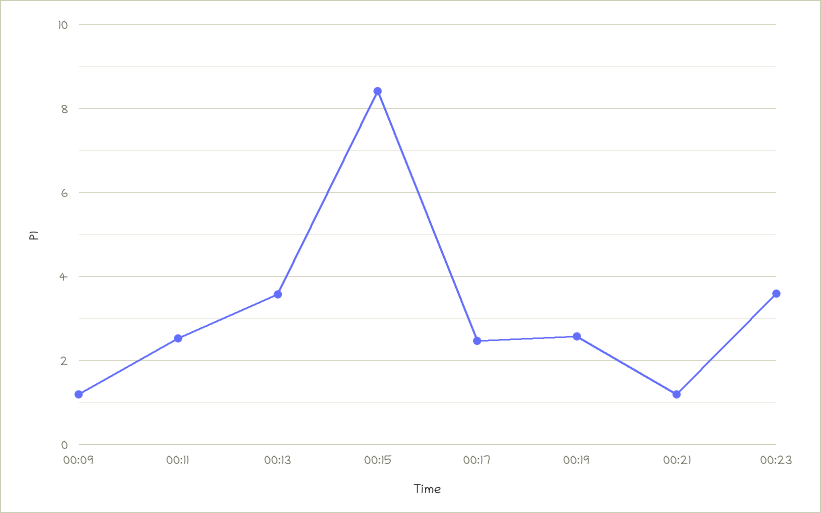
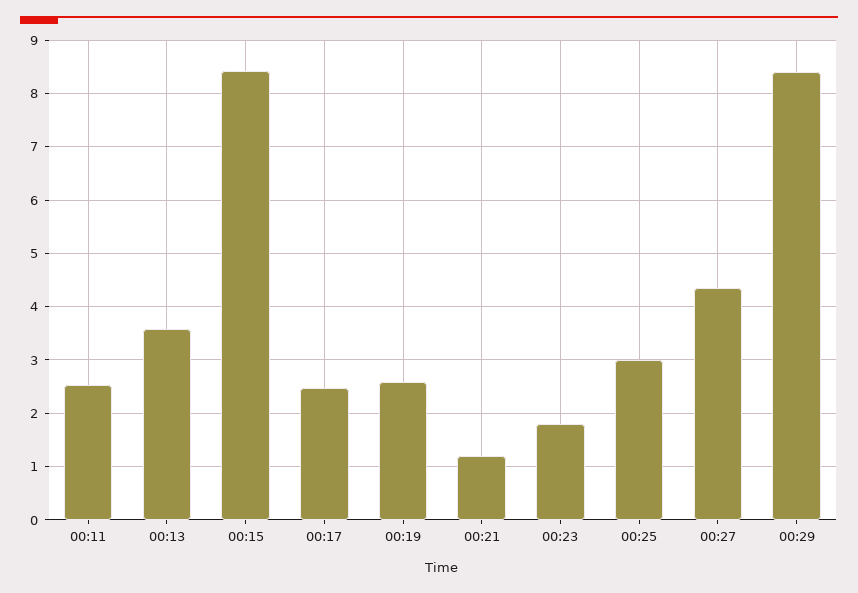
00:09: 1.2 -> none
00:23: 3.6 -> 1.8
00:25: none -> 3
00:27: none -> 4.4
00:29: none -> 8.4

